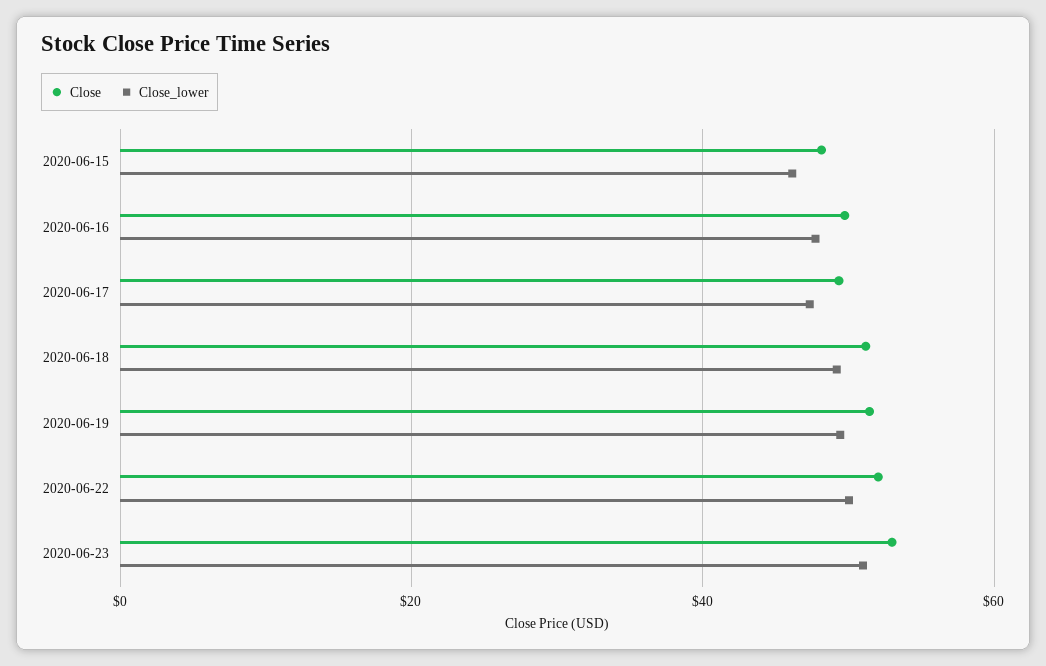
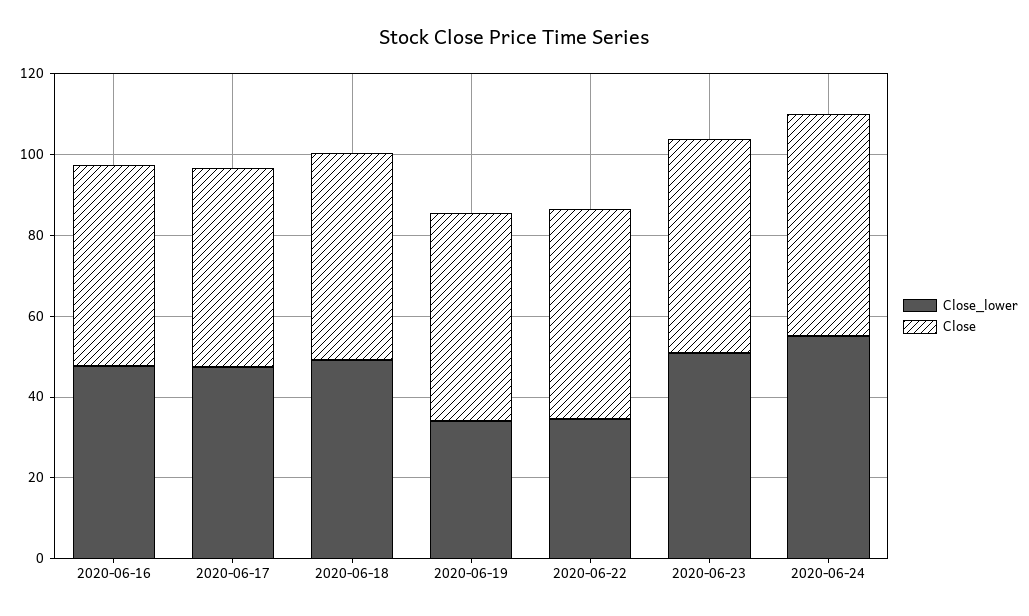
Close, 2020-06-15: 48 -> none
Close_lower, 2020-06-15: 46 -> none
Close_lower, 2020-06-19: 50 -> 35
Close_lower, 2020-06-22: 50 -> 35
Close_lower, 2020-06-24: none -> 55
Close, 2020-06-24: none -> 55

